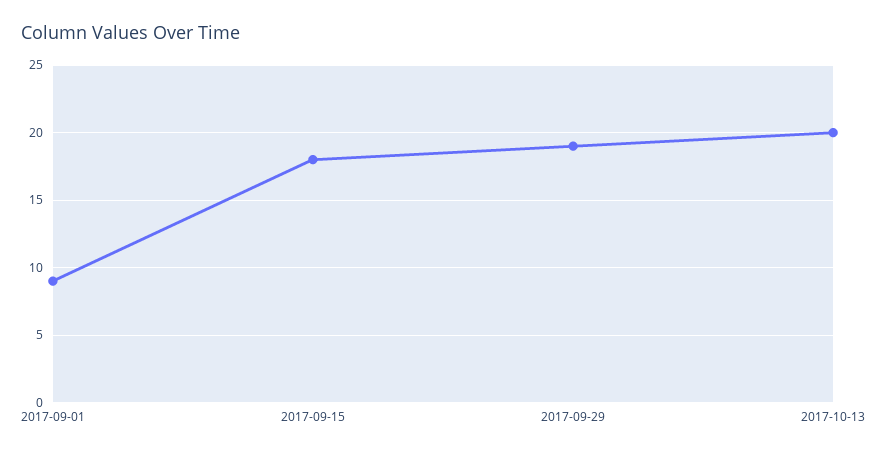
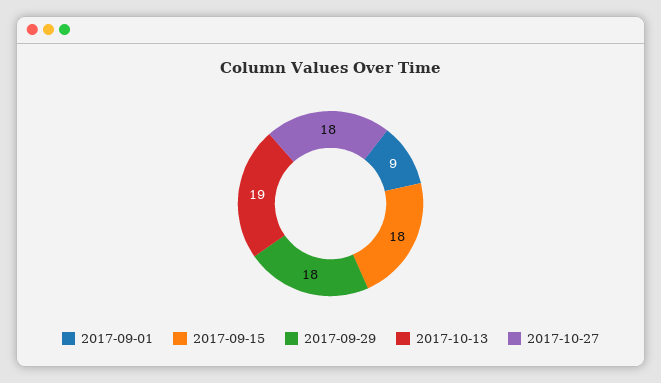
2017-09-29: 19 -> 18
2017-10-13: 20 -> 19
2017-10-27: none -> 18

